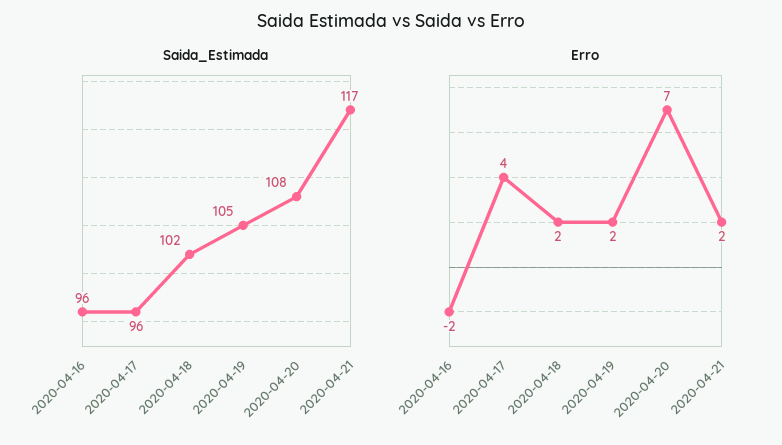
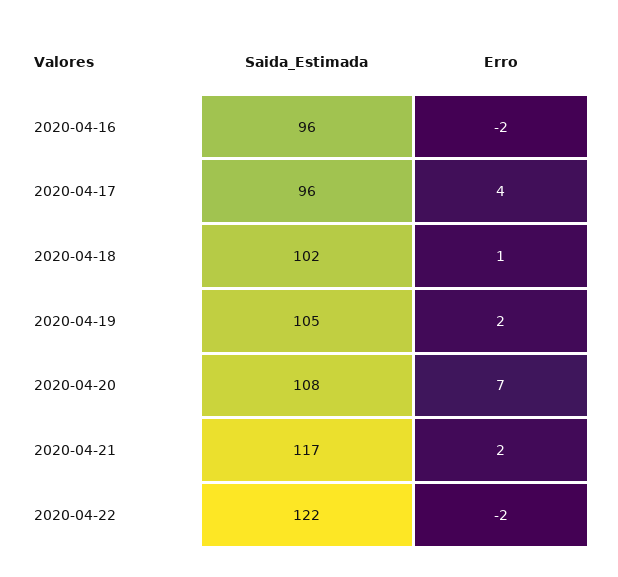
Erro, 2020-04-18: 2 -> 1
Saida_Estimada, 2020-04-22: none -> 122
Erro, 2020-04-22: none -> -2

